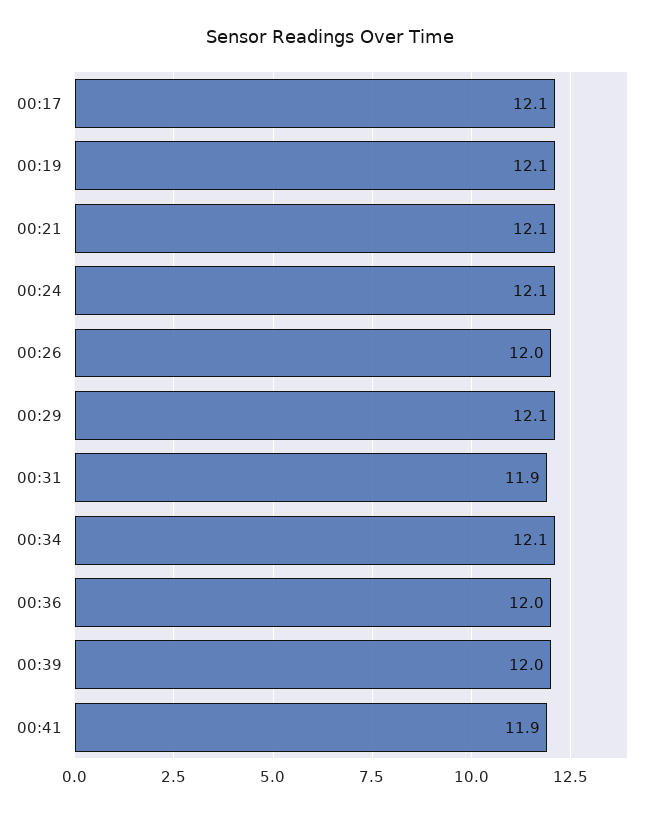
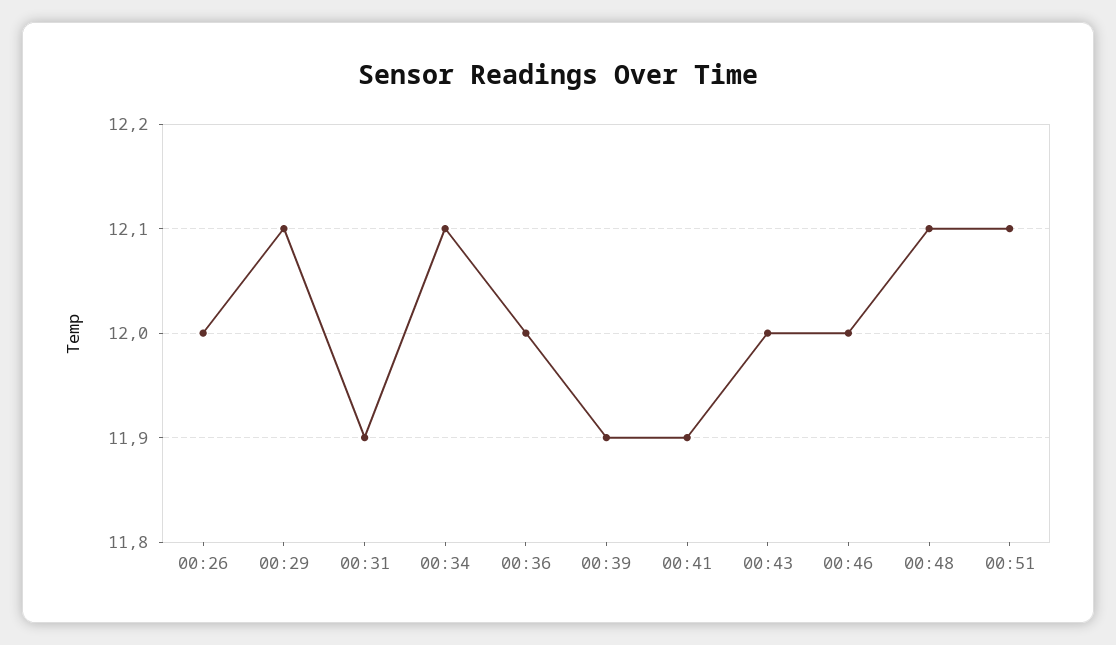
00:17: 12.1 -> none
00:19: 12.1 -> none
00:21: 12.1 -> none
00:24: 12.1 -> none
00:39: 12 -> 11.9
00:43: none -> 12
00:46: none -> 12
00:48: none -> 12.1
00:51: none -> 12.1

